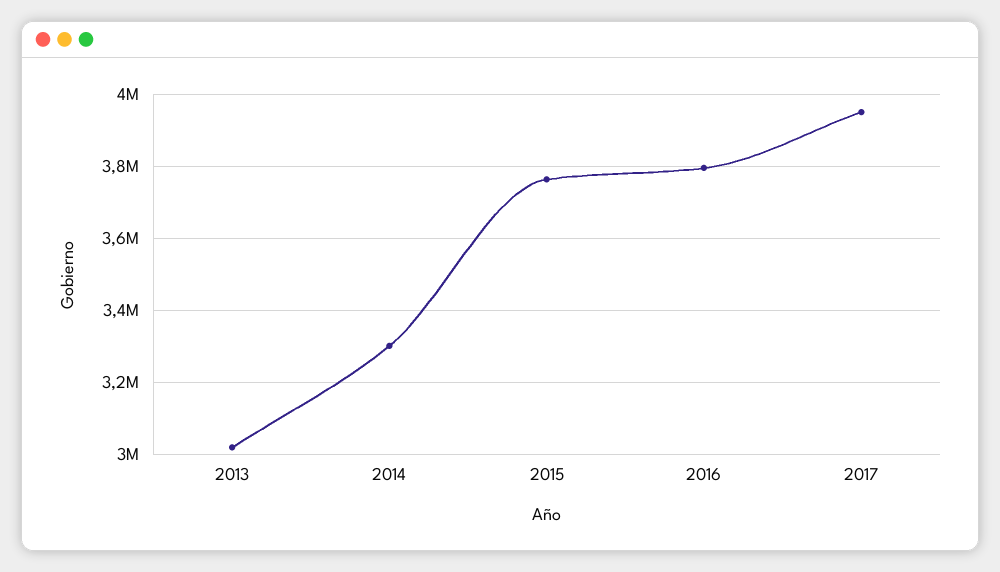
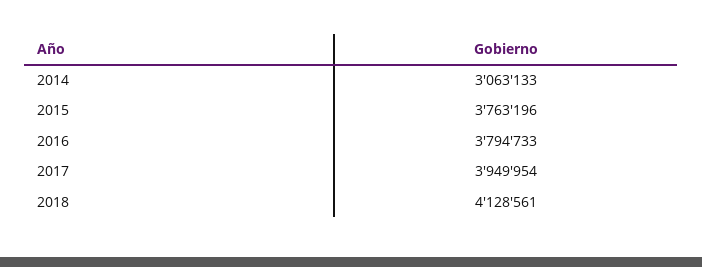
2013: 3020000 -> none
2014: 3300000 -> 3063133
2018: none -> 4128561

